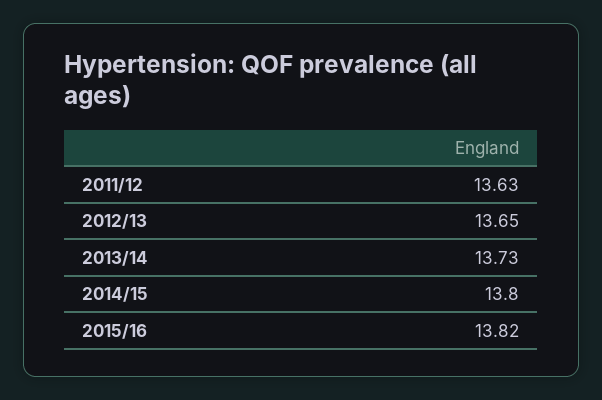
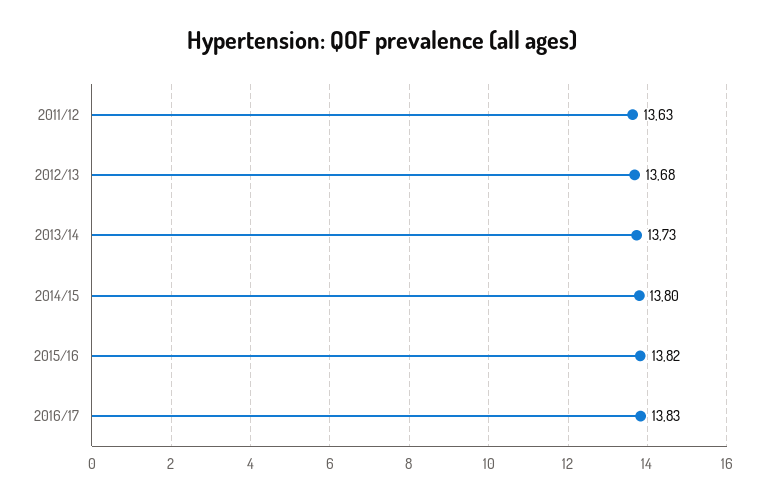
2012/13: 13.65 -> 13.68
2016/17: none -> 13.83

